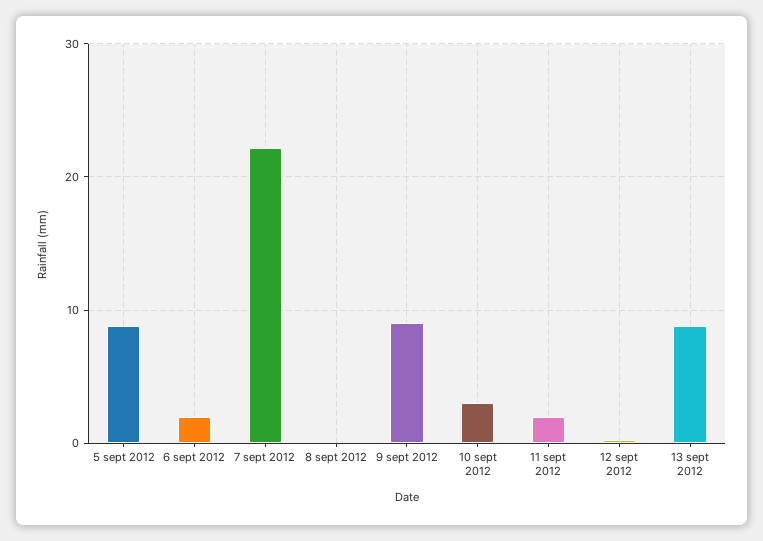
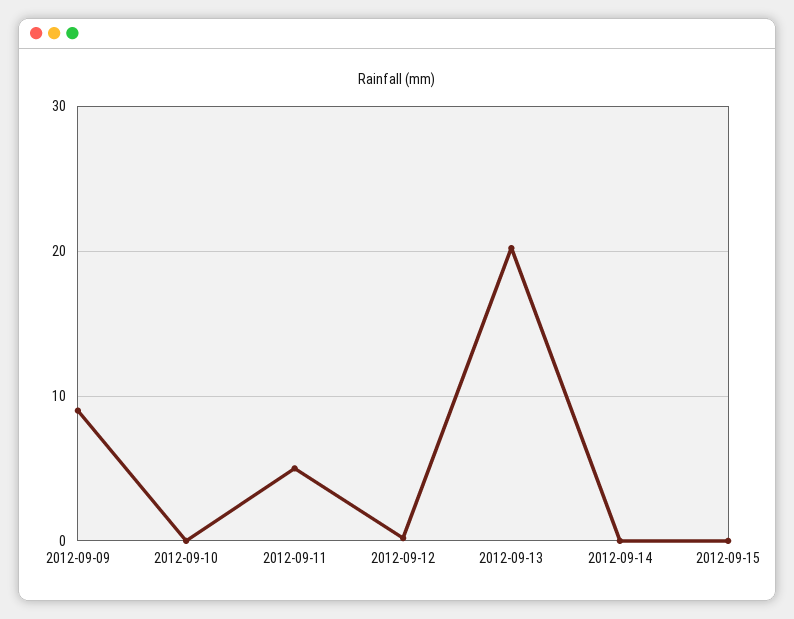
5 sept 2012: 9 -> none
6 sept 2012: 2 -> none
7 sept 2012: 22 -> none
8 sept 2012: 0 -> none
10 sept 2012: 3 -> 0
11 sept 2012: 2 -> 5
13 sept 2012: 9 -> 20
2012-09-14: none -> 0
2012-09-15: none -> 0

